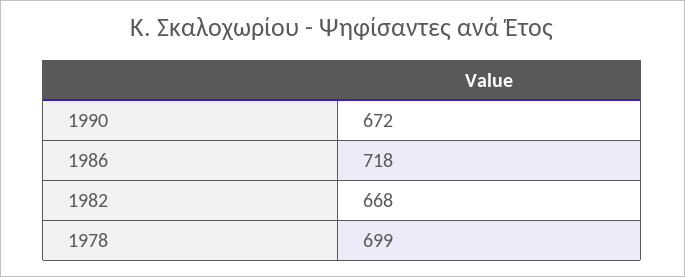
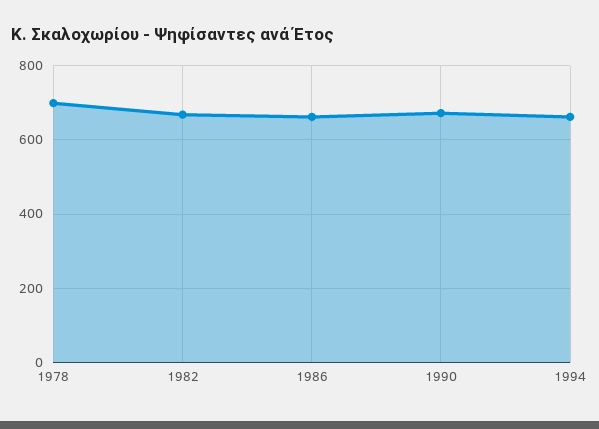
1986: 718 -> 660
1994: none -> 660

